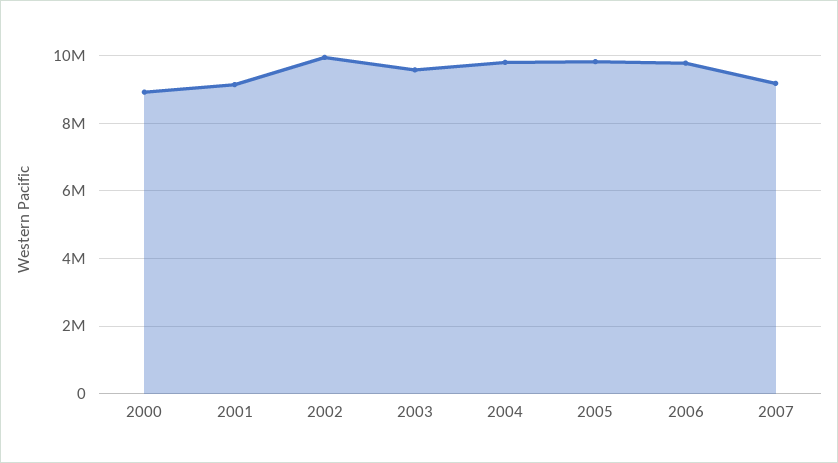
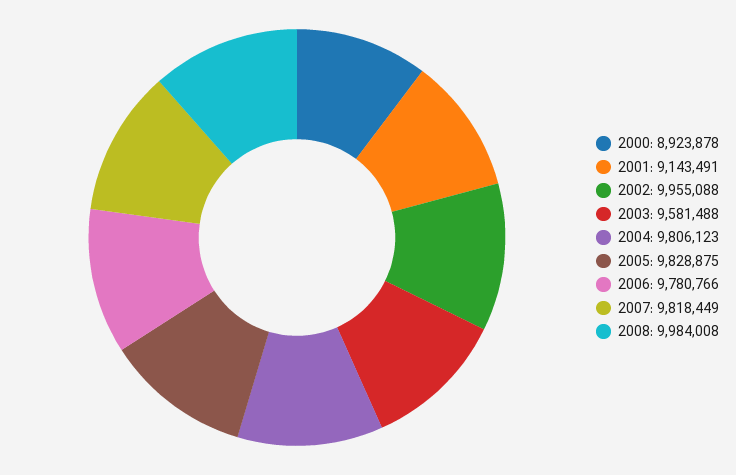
2007: 9200000 -> 9818449
2008: none -> 9984008

